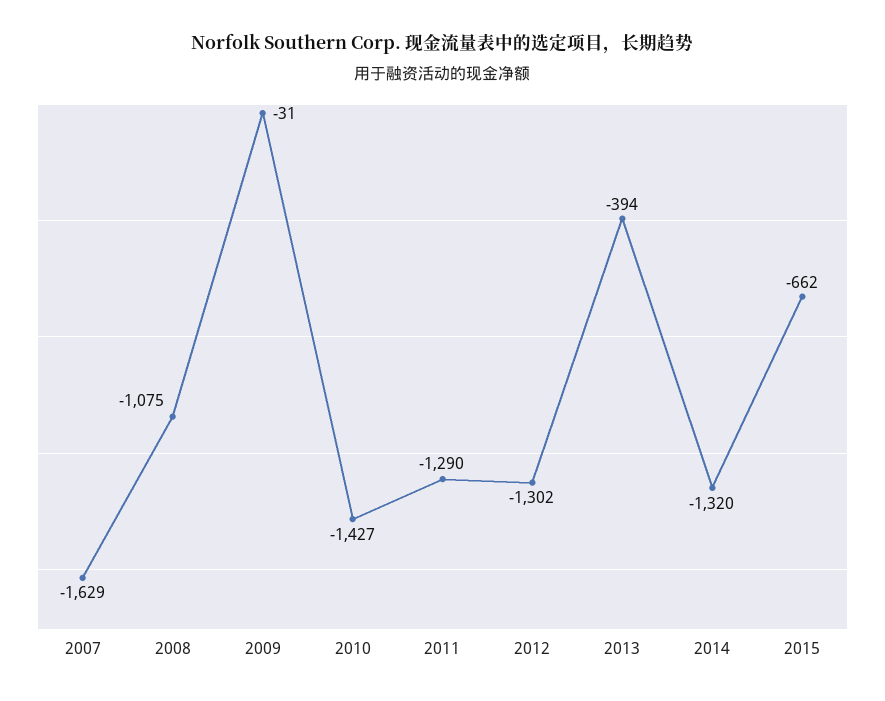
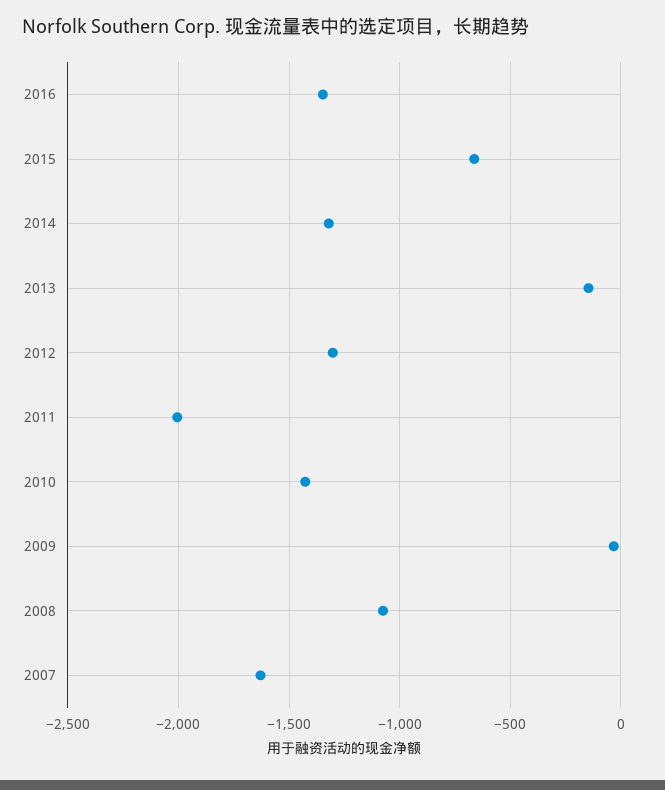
2011: -1290 -> -2000
2013: -394 -> -150
2016: none -> -1350

